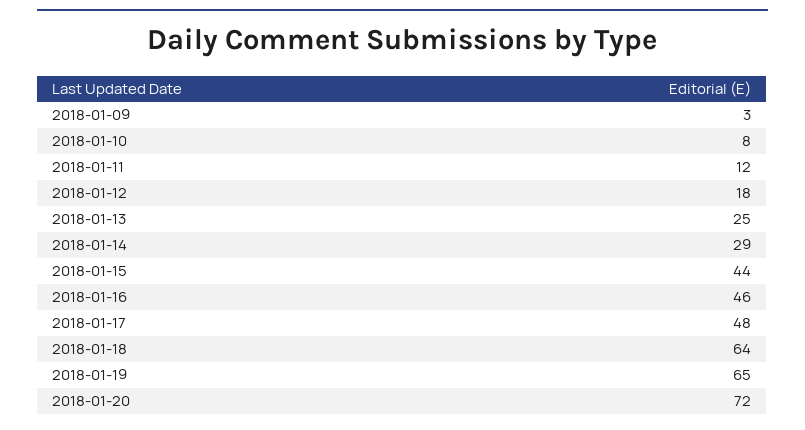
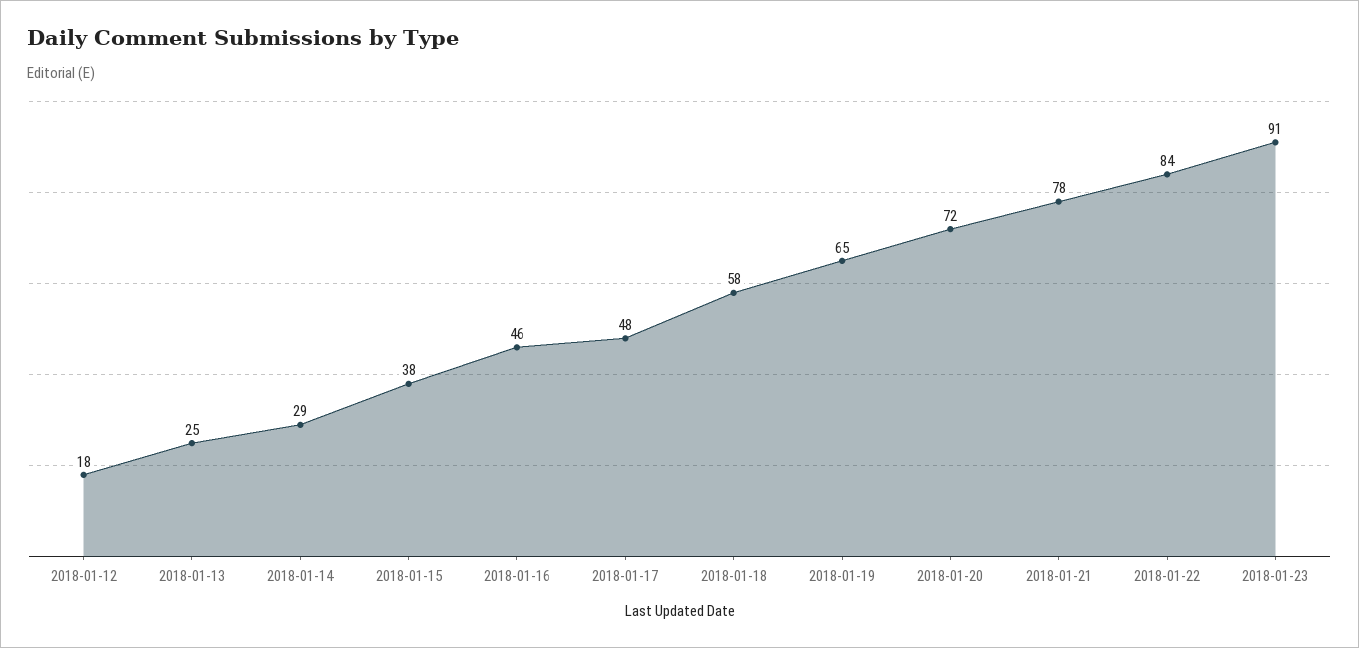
2018-01-09: 3 -> none
2018-01-10: 8 -> none
2018-01-11: 12 -> none
2018-01-15: 44 -> 38
2018-01-18: 64 -> 58
2018-01-21: none -> 78
2018-01-22: none -> 84
2018-01-23: none -> 91

